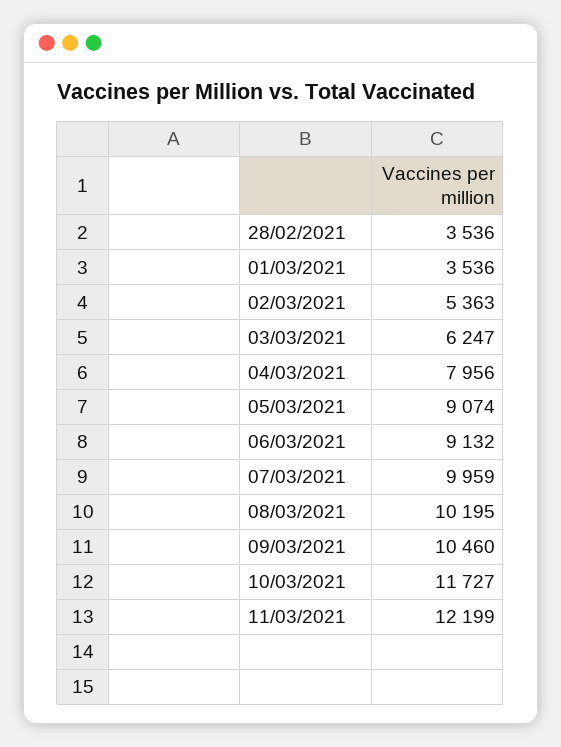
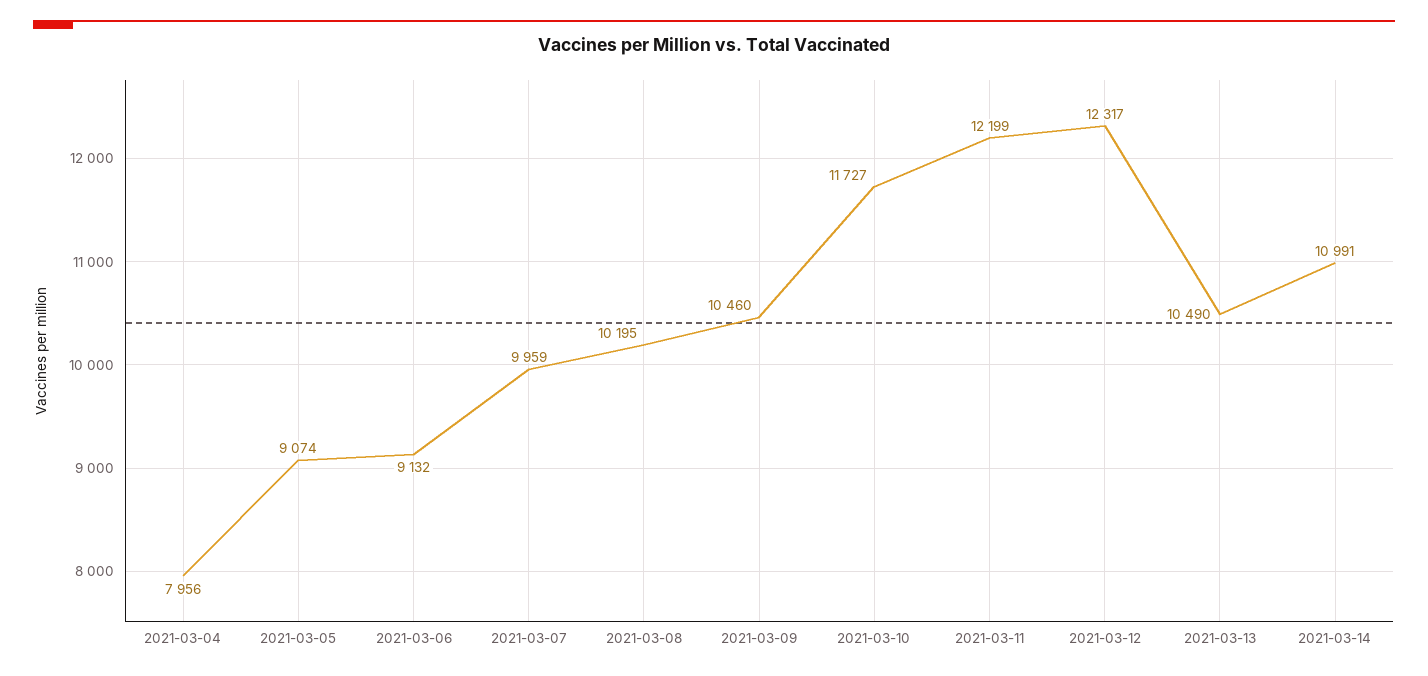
28/02/2021: 3536 -> none
01/03/2021: 3536 -> none
02/03/2021: 5363 -> none
03/03/2021: 6247 -> none
2021-03-12: none -> 12317
2021-03-13: none -> 10490
2021-03-14: none -> 10991

